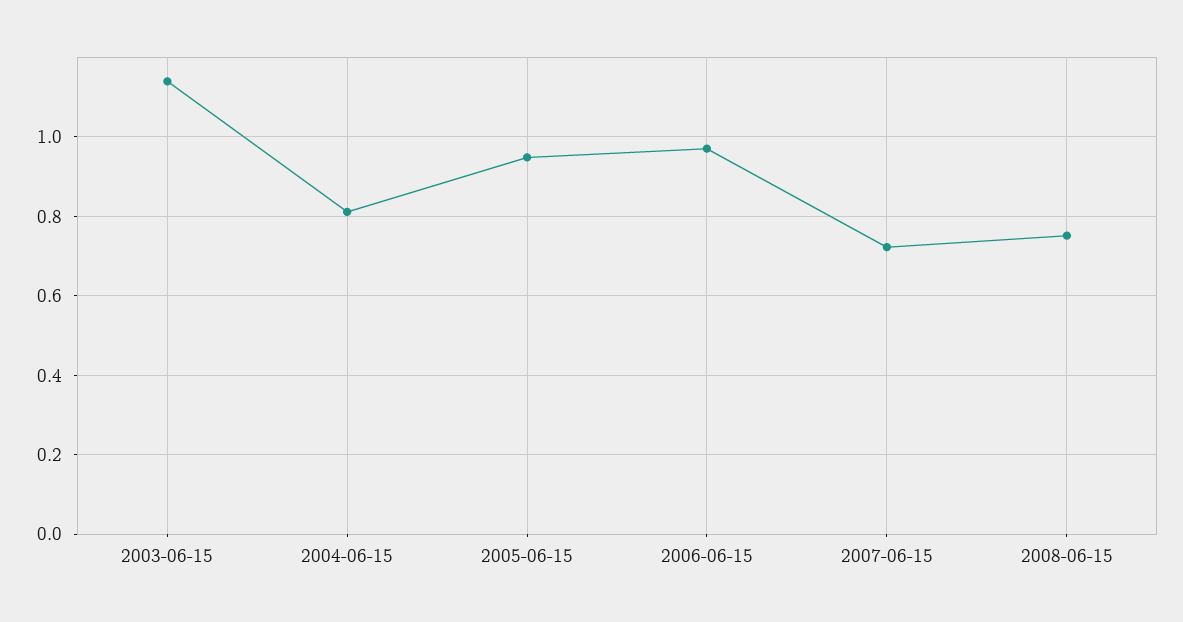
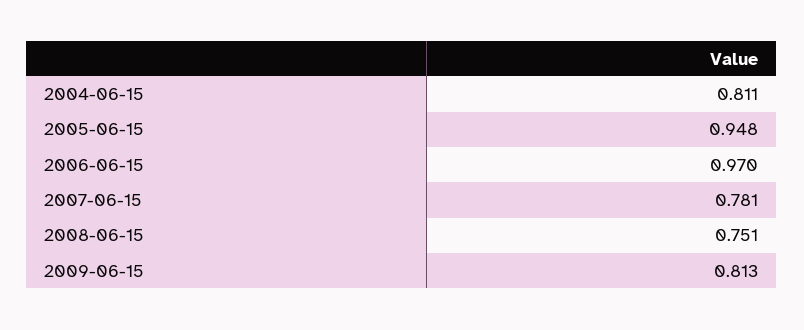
2003-06-15: 1.14 -> none
2007-06-15: 0.72 -> 0.781
2009-06-15: none -> 0.813

